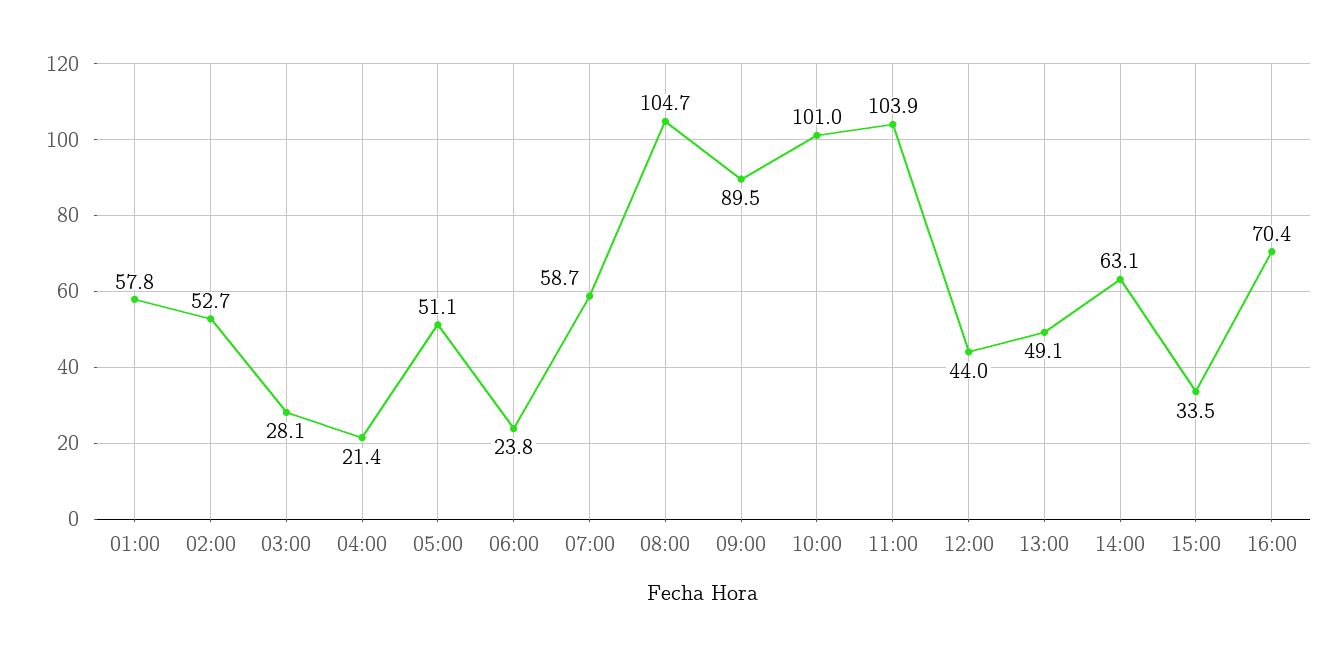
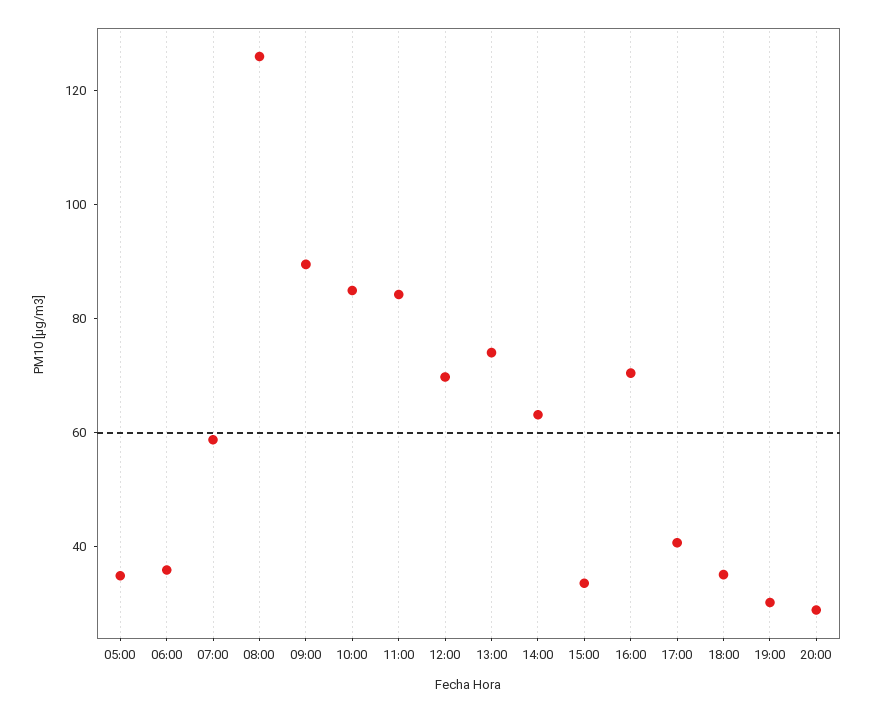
01:00: 57.8 -> none
02:00: 52.7 -> none
03:00: 28.1 -> none
04:00: 21.4 -> none
05:00: 51.1 -> 35
06:00: 23.8 -> 35
08:00: 104.7 -> 125
10:00: 101 -> 85
11:00: 103.9 -> 85
12:00: 44 -> 70
13:00: 49.1 -> 75
17:00: none -> 40
18:00: none -> 35
19:00: none -> 30
20:00: none -> 30

